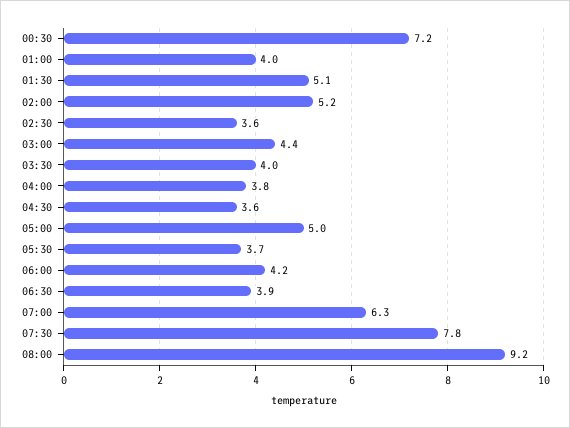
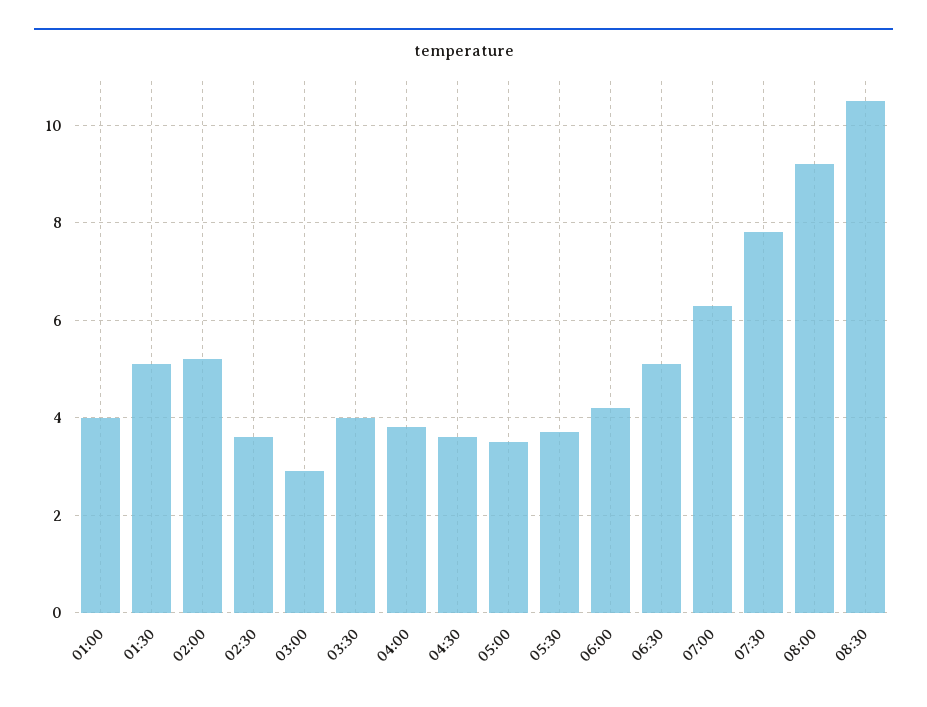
00:30: 7.2 -> none
03:00: 4.4 -> 3
05:00: 5 -> 3.5
06:30: 3.9 -> 5
08:30: none -> 10.5

